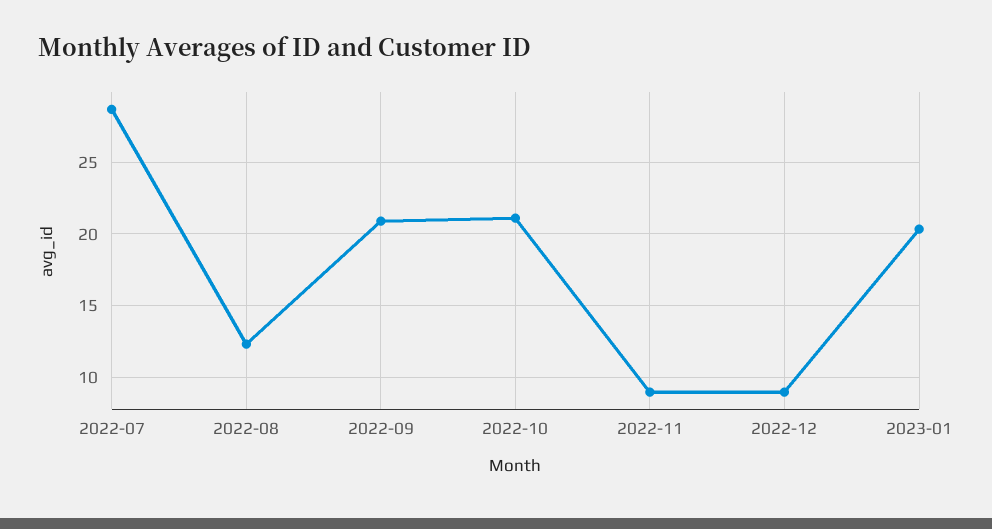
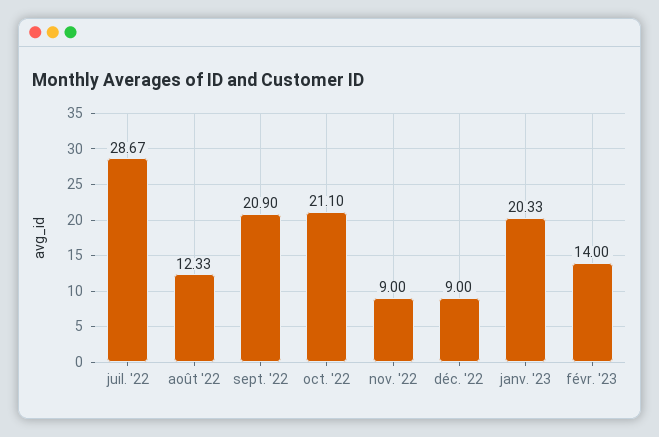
févr. '23: none -> 14

